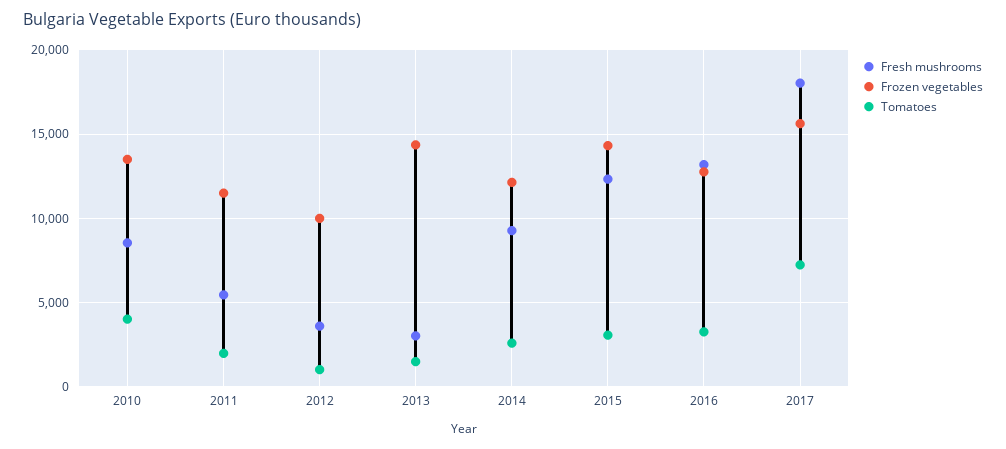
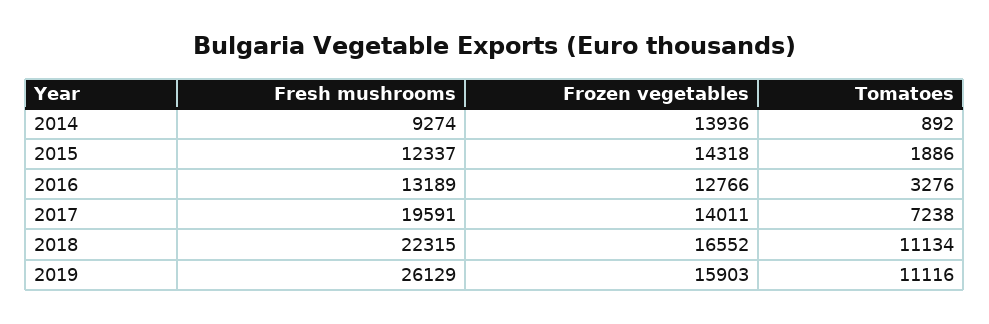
Fresh mushrooms, 2010: 8500 -> none
Frozen vegetables, 2010: 13500 -> none
Tomatoes, 2010: 4000 -> none
Fresh mushrooms, 2011: 5500 -> none
Frozen vegetables, 2011: 11500 -> none
Tomatoes, 2011: 2000 -> none
Fresh mushrooms, 2012: 3500 -> none
Frozen vegetables, 2012: 10000 -> none
Tomatoes, 2012: 1000 -> none
Fresh mushrooms, 2013: 3000 -> none
Frozen vegetables, 2013: 14500 -> none
Tomatoes, 2013: 1500 -> none
Frozen vegetables, 2014: 12000 -> 13936
Tomatoes, 2014: 2500 -> 892
Tomatoes, 2015: 3000 -> 1886
Fresh mushrooms, 2017: 18000 -> 19591
Frozen vegetables, 2017: 15500 -> 14011
Fresh mushrooms, 2018: none -> 22315
Frozen vegetables, 2018: none -> 16552
Tomatoes, 2018: none -> 11134
Fresh mushrooms, 2019: none -> 26129
Frozen vegetables, 2019: none -> 15903
Tomatoes, 2019: none -> 11116

